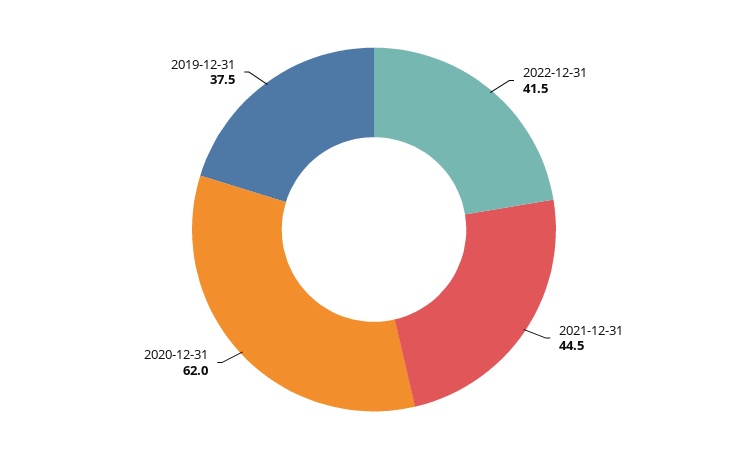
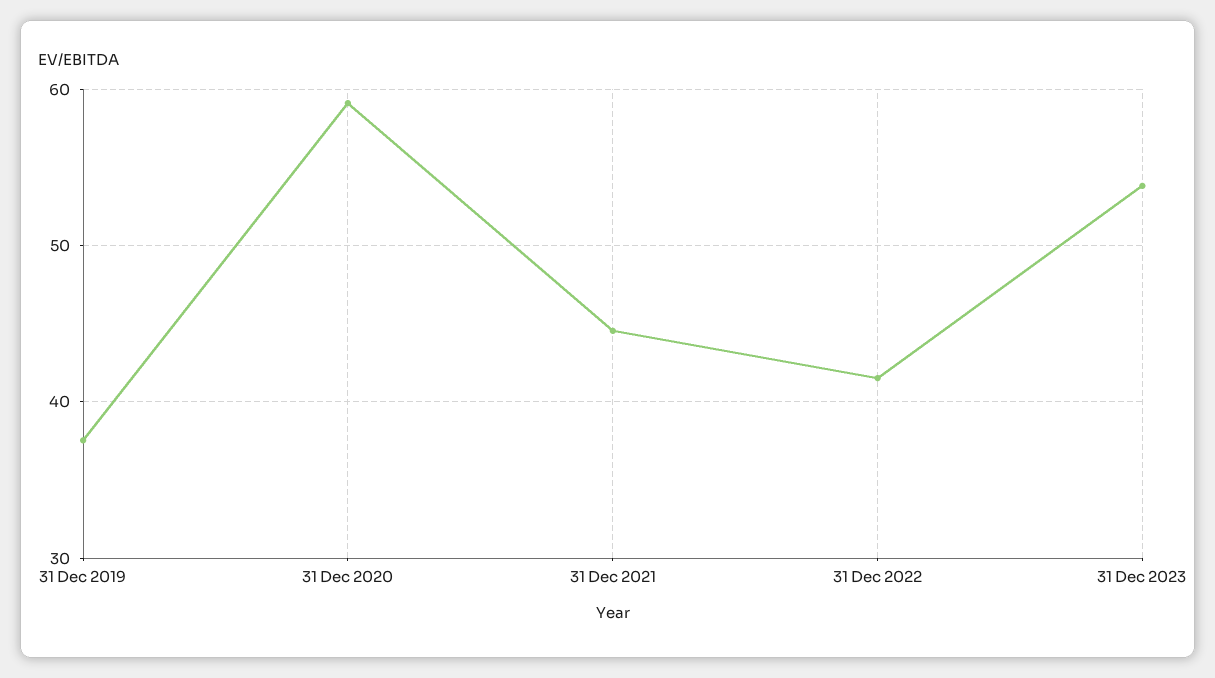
2020-12-31: 62 -> 59
31 Dec 2023: none -> 54

